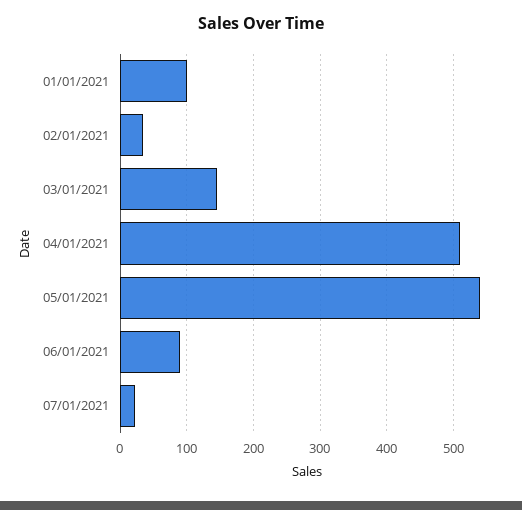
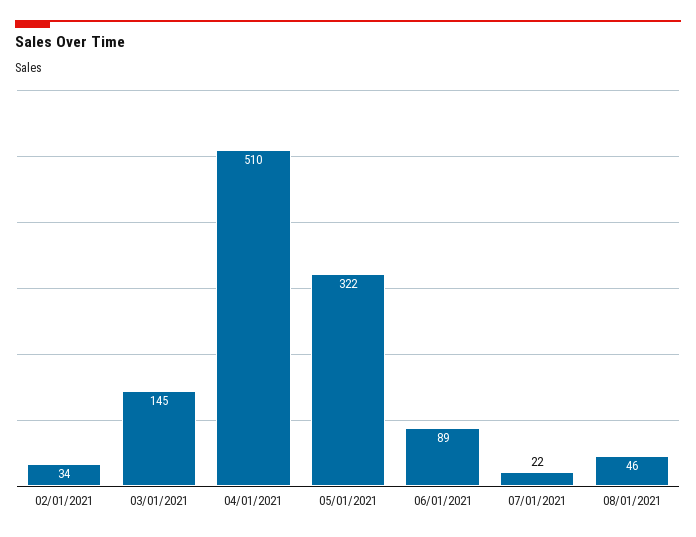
01/01/2021: 100 -> none
05/01/2021: 540 -> 322
08/01/2021: none -> 46

